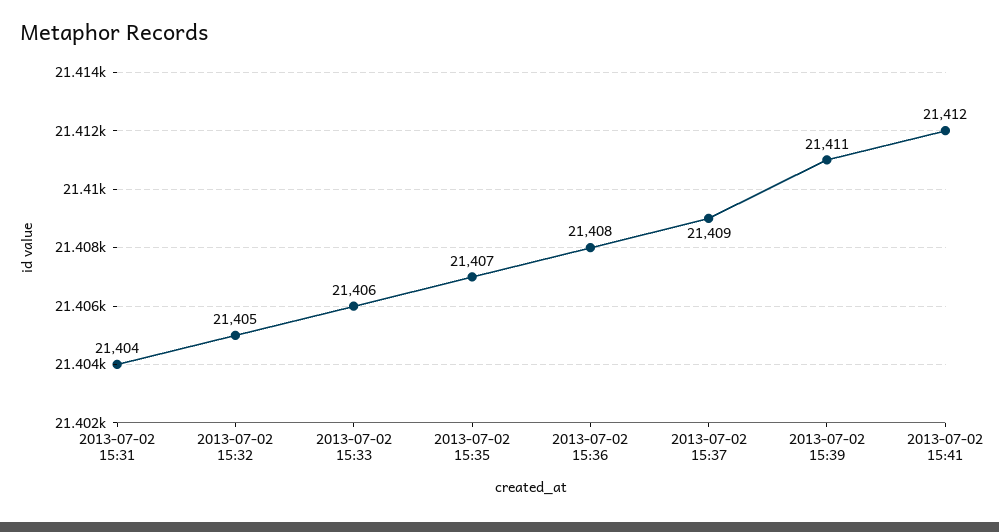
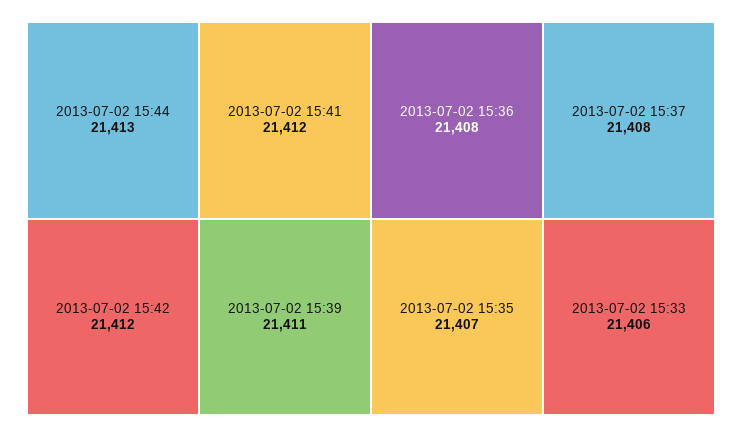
2013-07-02 15:31: 21404 -> none
2013-07-02 15:32: 21405 -> none
2013-07-02 15:37: 21409 -> 21408
2013-07-02 15:44: none -> 21413
2013-07-02 15:42: none -> 21412

